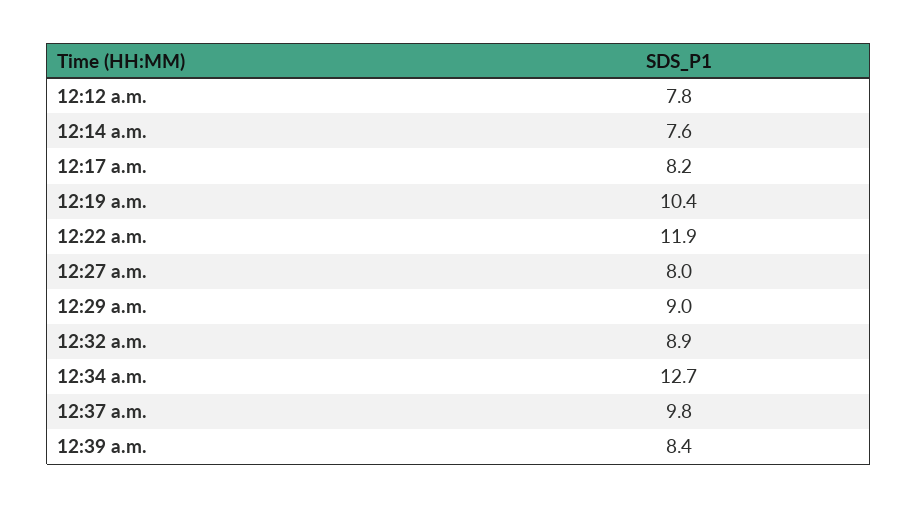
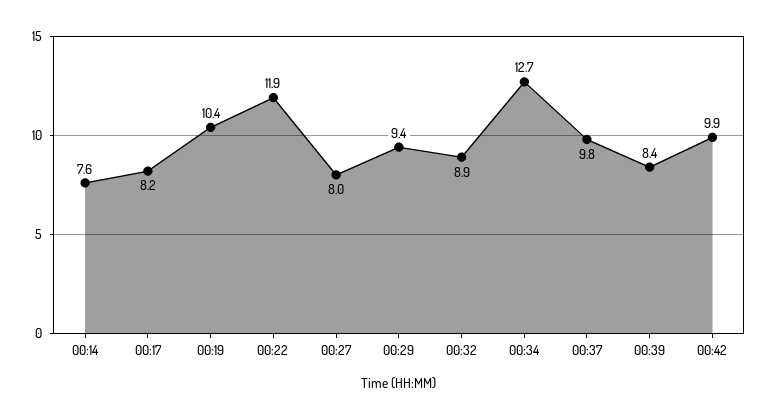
12:12 a.m.: 7.8 -> none
12:29 a.m.: 9 -> 9.4
00:42: none -> 9.9

